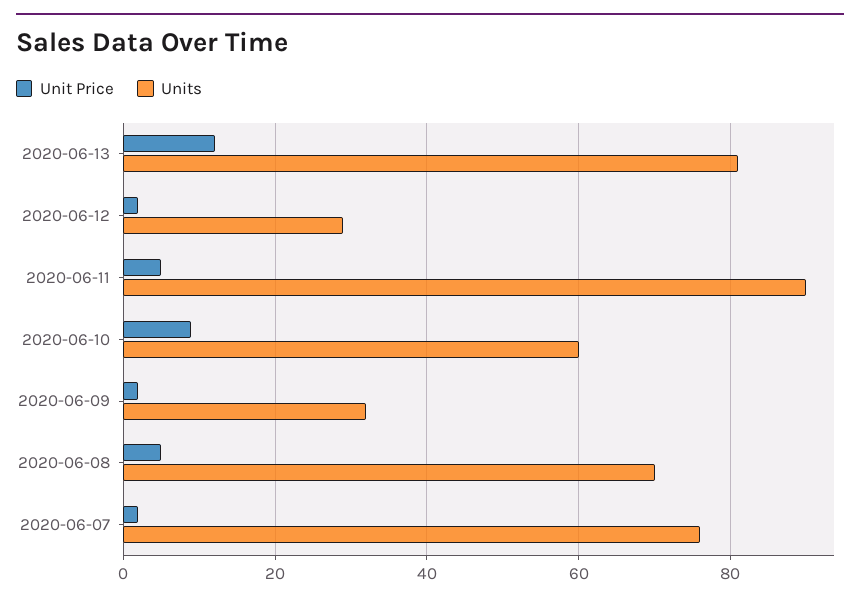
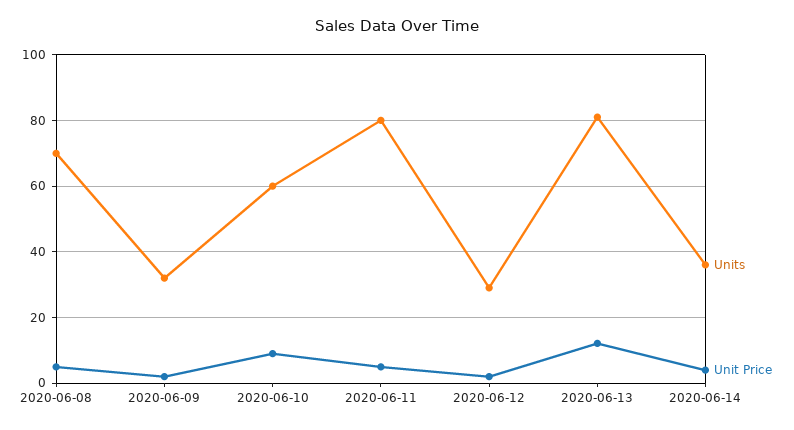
Units, 2020-06-11: 90 -> 80
Unit Price, 2020-06-07: 2 -> none
Units, 2020-06-07: 76 -> none
Units, 2020-06-14: none -> 36
Unit Price, 2020-06-14: none -> 4

